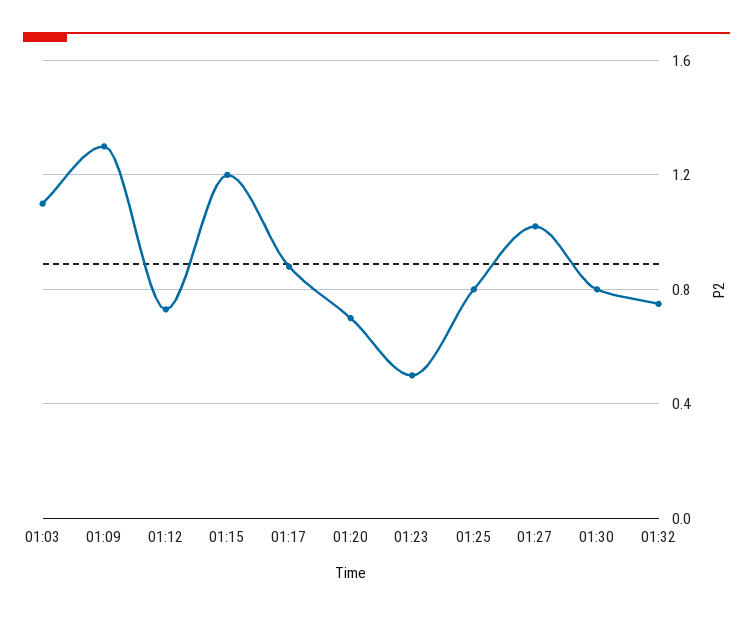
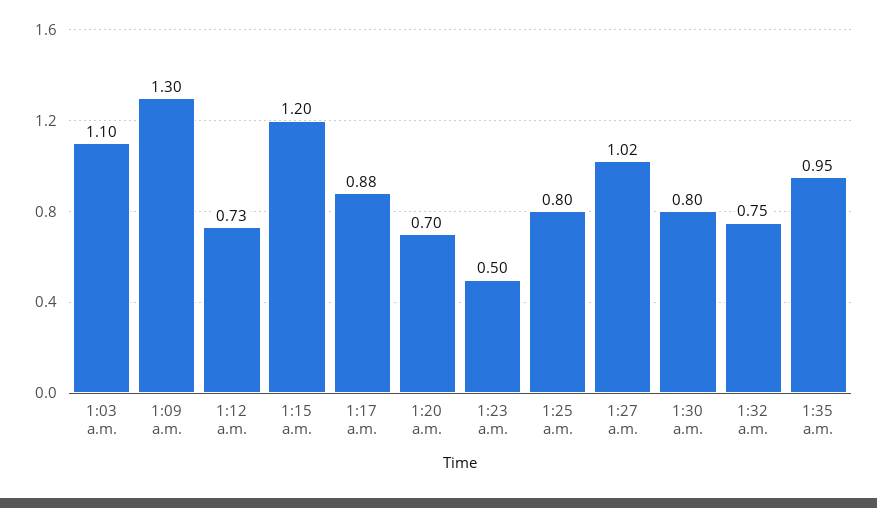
1:35 a.m.: none -> 0.95

